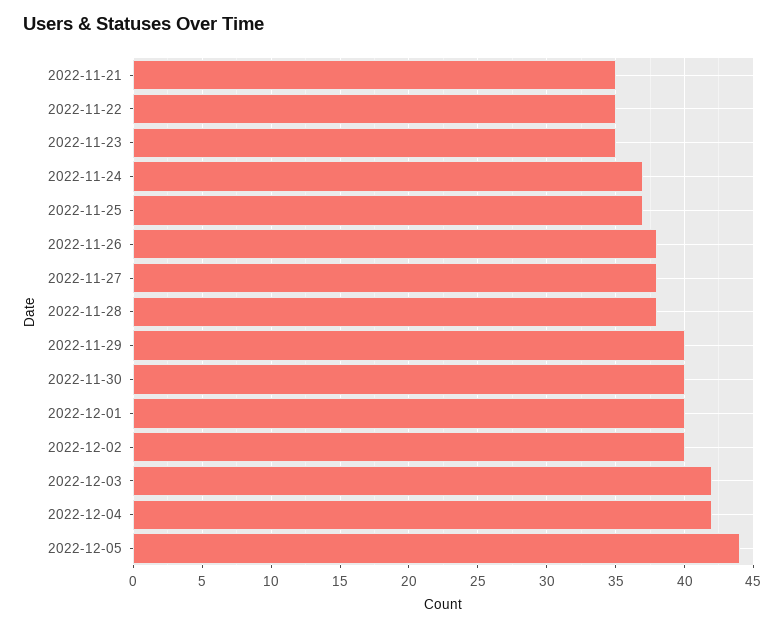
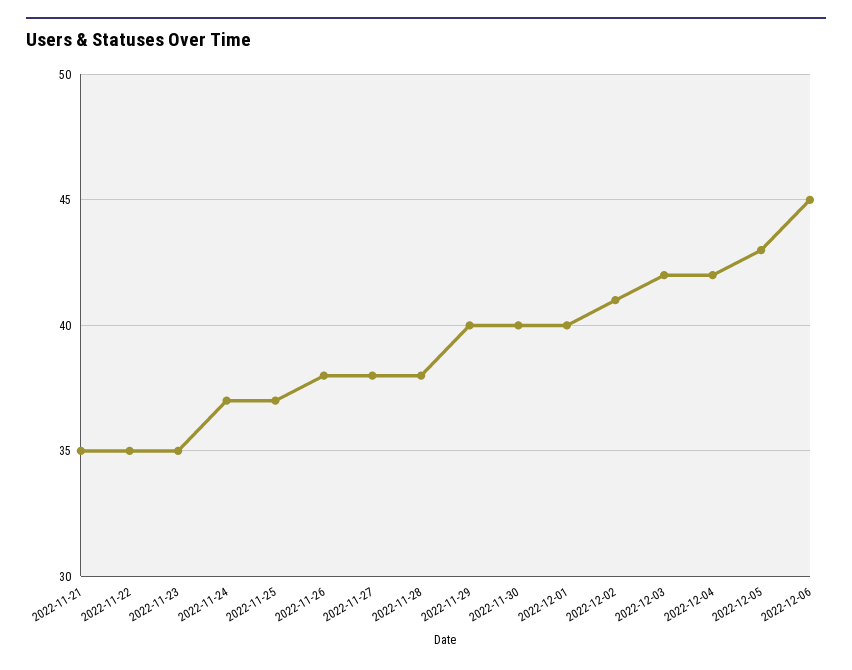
2022-12-02: 40 -> 41
2022-12-05: 44 -> 43
2022-12-06: none -> 45

